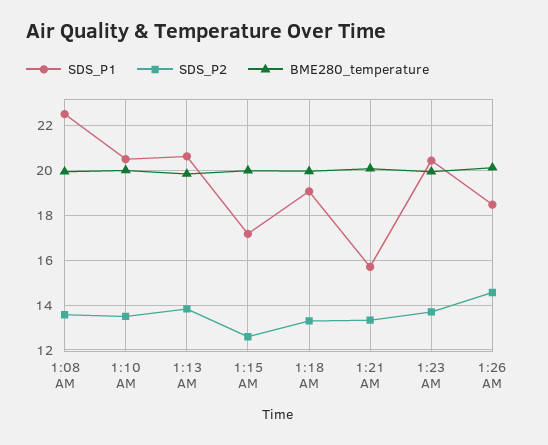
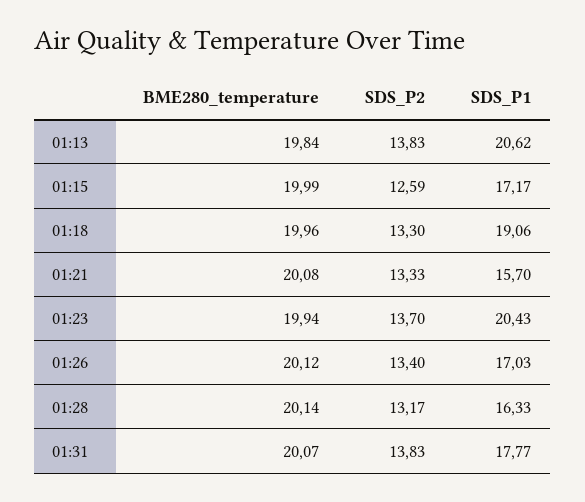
SDS_P1, 1:08 AM: 22.5 -> none
SDS_P2, 1:08 AM: 13.5 -> none
BME280_temperature, 1:08 AM: 20 -> none
SDS_P1, 1:10 AM: 20.5 -> none
SDS_P2, 1:10 AM: 13.5 -> none
BME280_temperature, 1:10 AM: 20 -> none
SDS_P1, 1:26 AM: 18.5 -> 17.03
SDS_P2, 1:26 AM: 14.5 -> 13.4
BME280_temperature, 01:28: none -> 20.14
SDS_P2, 01:28: none -> 13.17
SDS_P1, 01:28: none -> 16.33
BME280_temperature, 01:31: none -> 20.07
SDS_P2, 01:31: none -> 13.83
SDS_P1, 01:31: none -> 17.77

